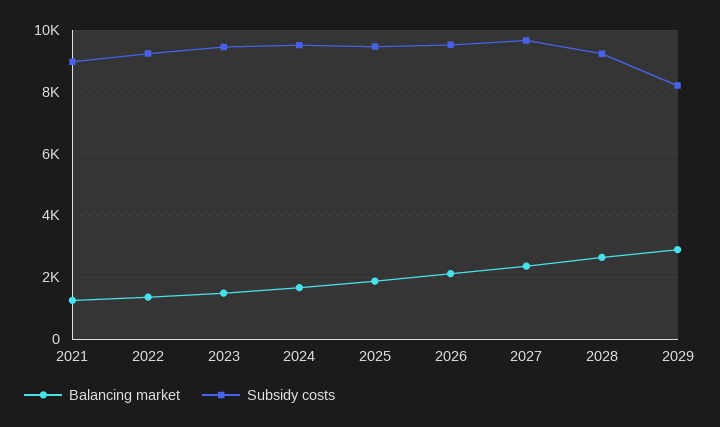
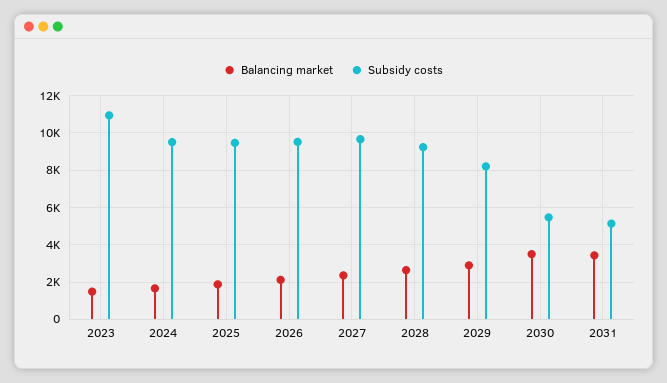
Balancing market, 2021: 1200 -> none
Subsidy costs, 2021: 9000 -> none
Balancing market, 2022: 1400 -> none
Subsidy costs, 2022: 9200 -> none
Subsidy costs, 2023: 9400 -> 11000
Balancing market, 2030: none -> 3500
Subsidy costs, 2030: none -> 5500
Balancing market, 2031: none -> 3500
Subsidy costs, 2031: none -> 5000

